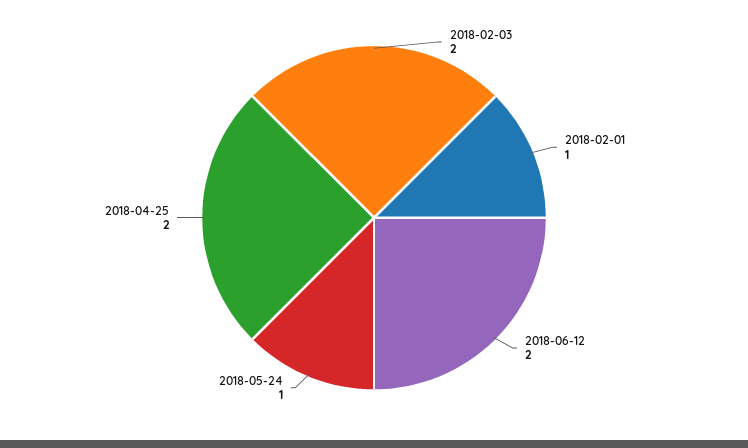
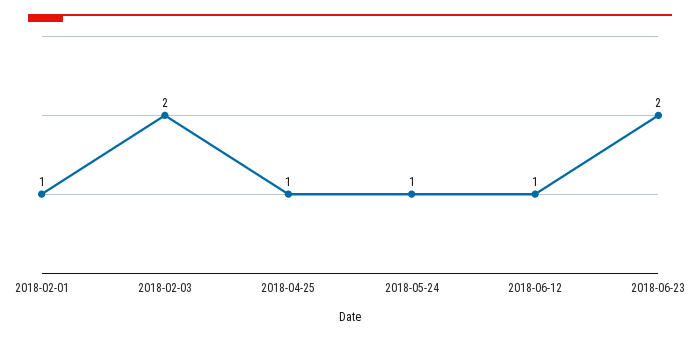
2018-06-12: 2 -> 1
2018-04-25: 2 -> 1
2018-06-23: none -> 2

